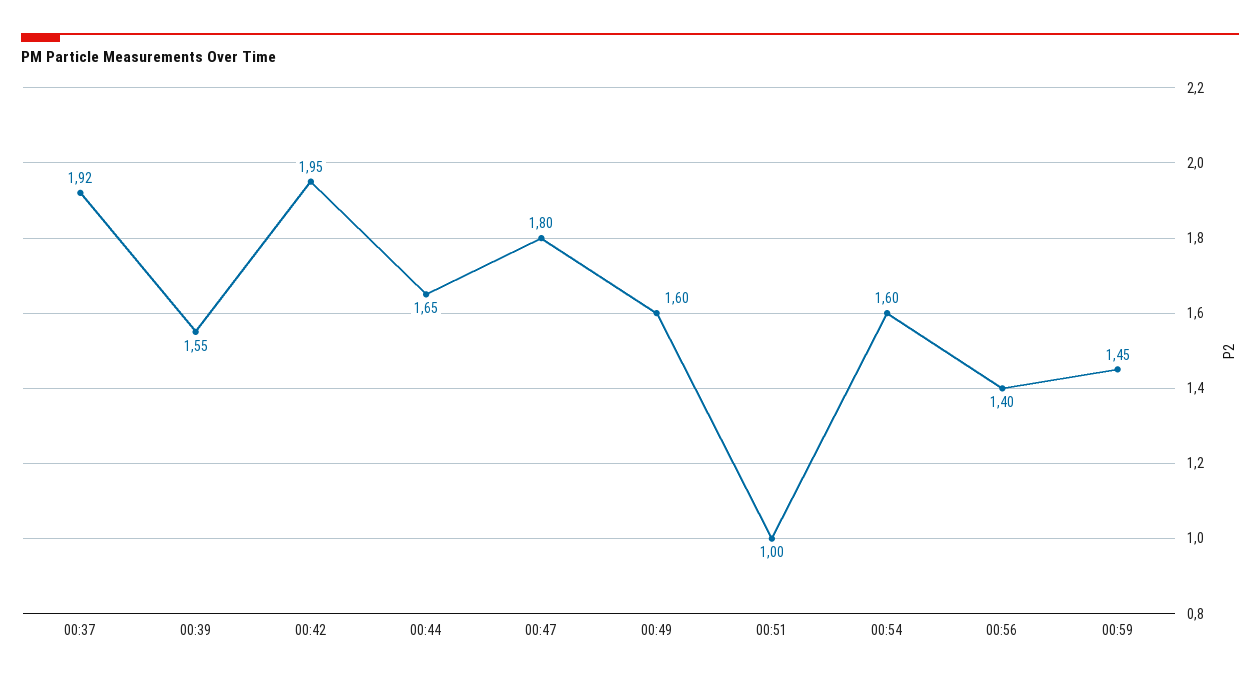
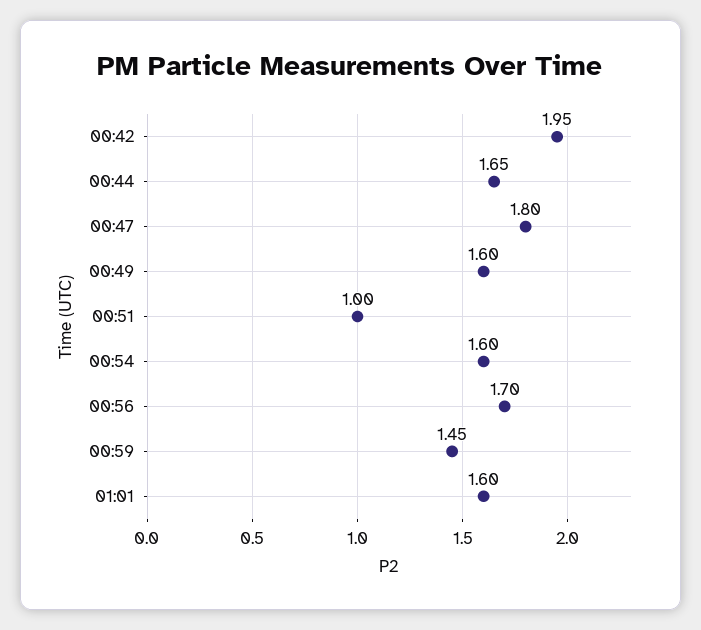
00:37: 1.92 -> none
00:39: 1.55 -> none
00:56: 1.4 -> 1.7
01:01: none -> 1.6

